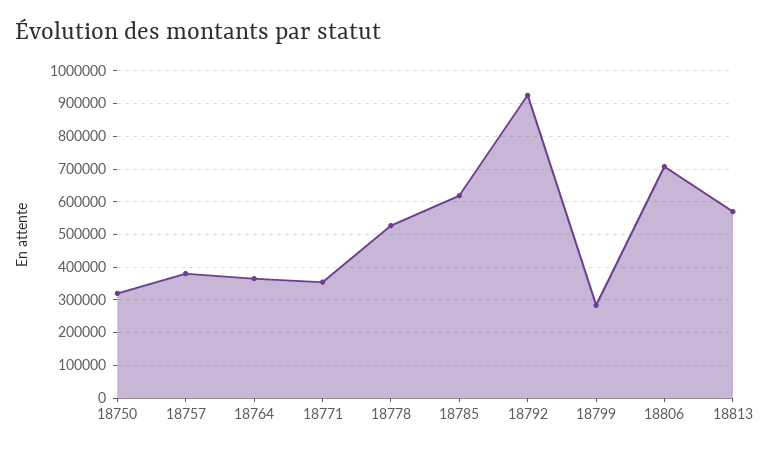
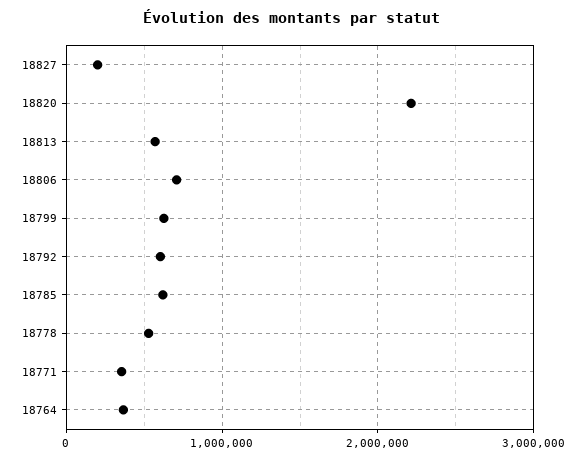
18750: 320000 -> none
18757: 380000 -> none
18792: 920000 -> 600000
18799: 280000 -> 600000
18827: none -> 200000
18820: none -> 2200000

